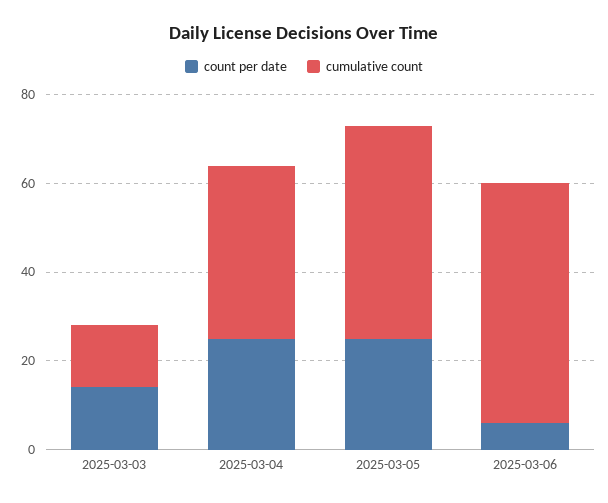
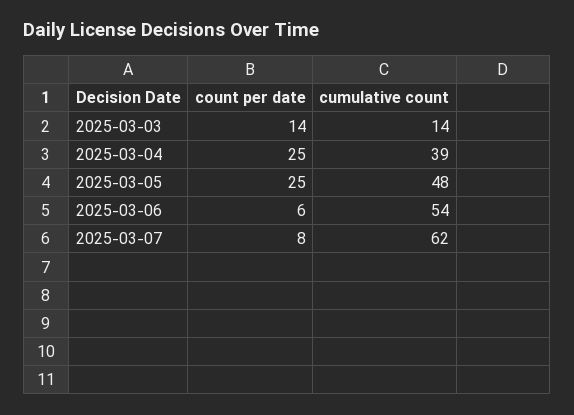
count per date, 2025-03-07: none -> 8
cumulative count, 2025-03-07: none -> 62

